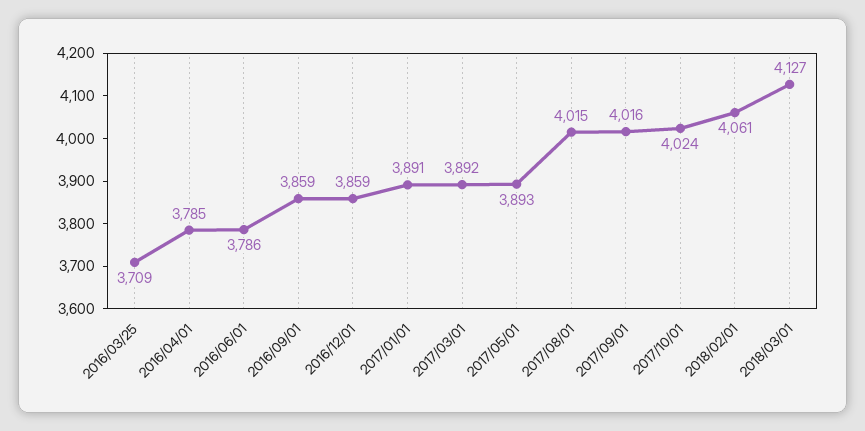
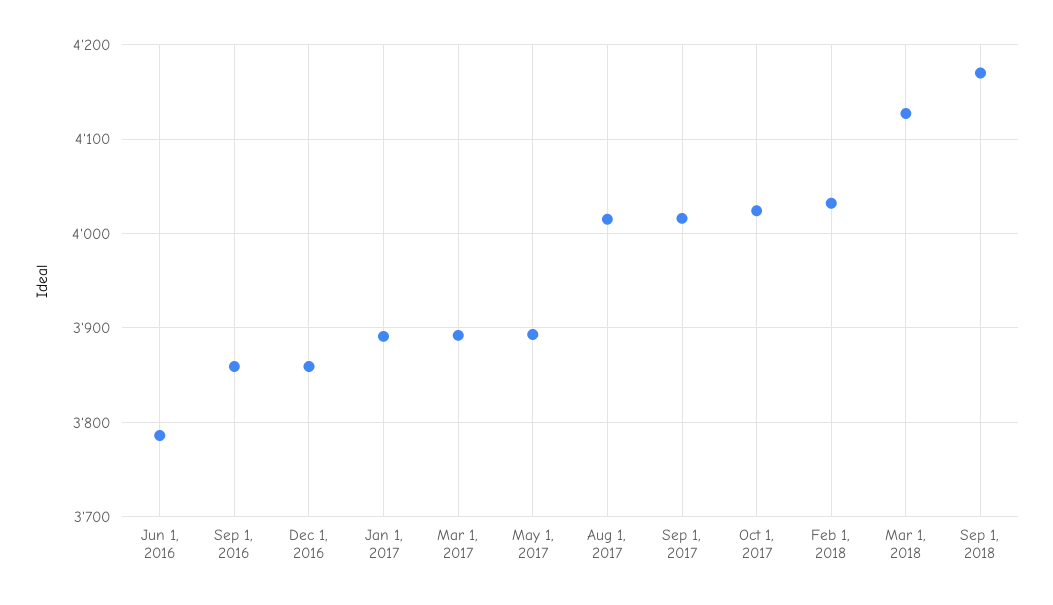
2016/03/25: 3709 -> none
2016/04/01: 3785 -> none
2018/02/01: 4061 -> 4030
Sep 1, 2018: none -> 4170

